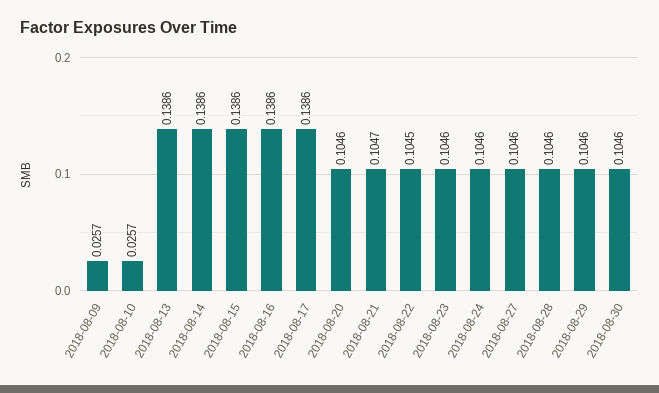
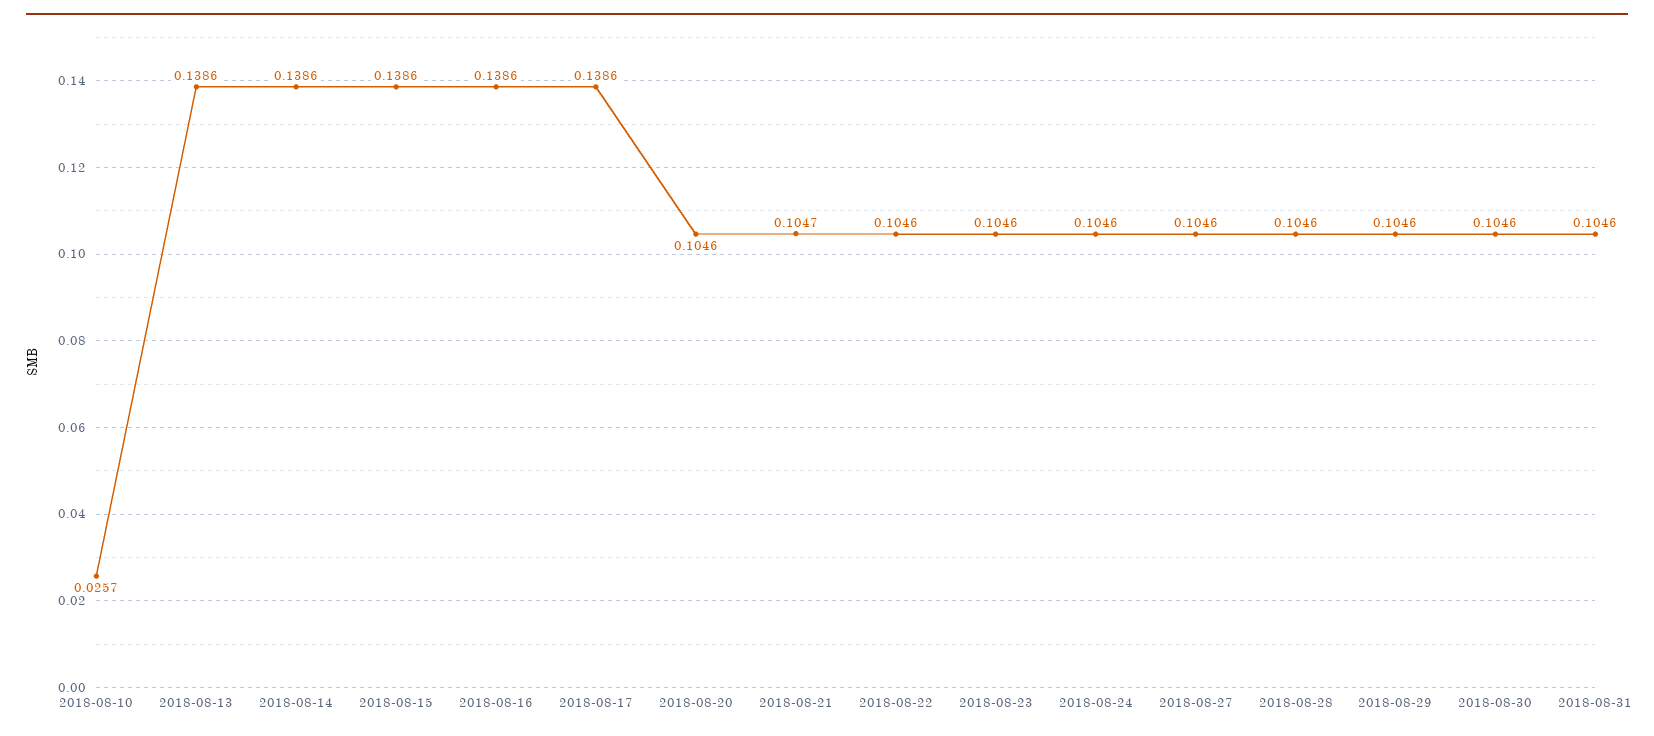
2018-08-09: 0.0257 -> none
2018-08-22: 0.1045 -> 0.1046
2018-08-31: none -> 0.1046

